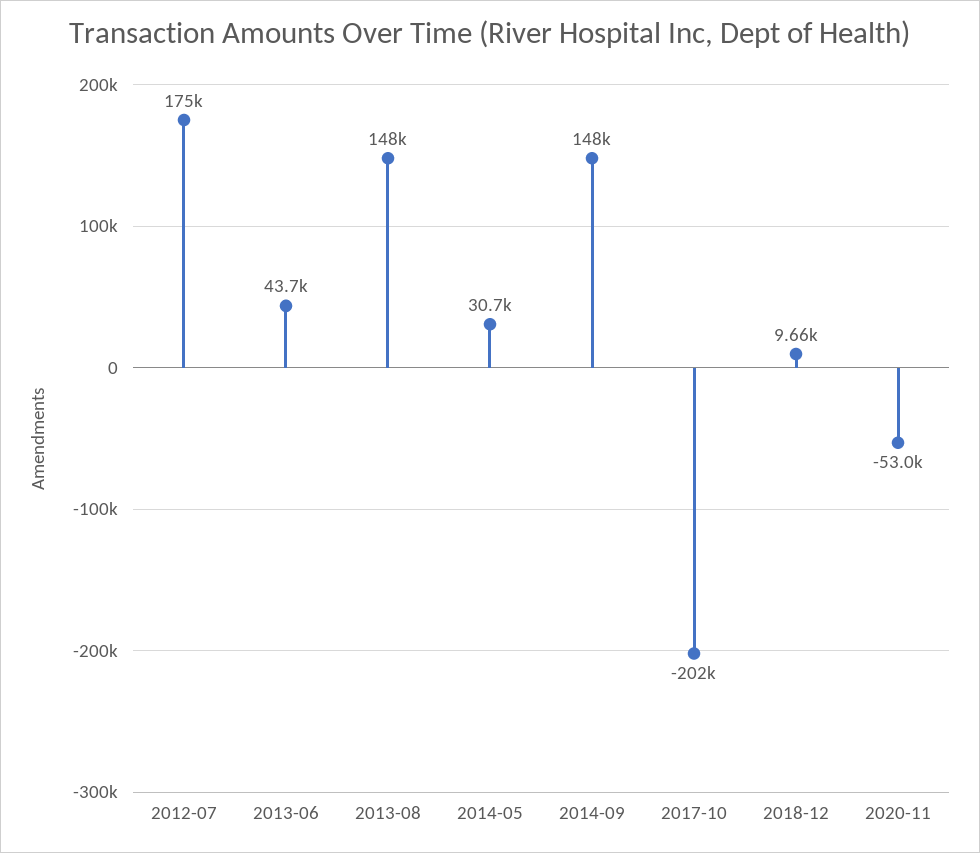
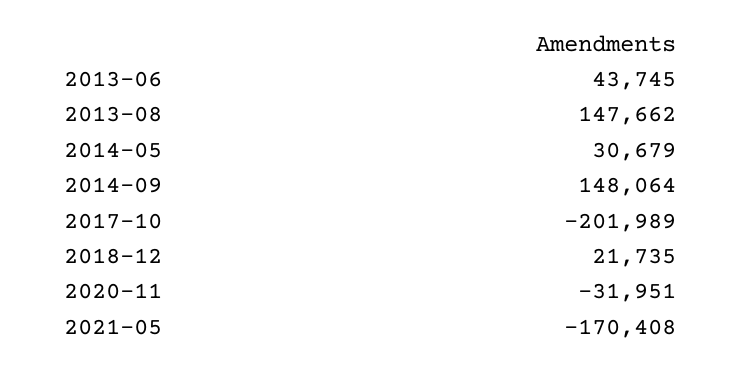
2012-07: 175000 -> none
2018-12: 9660 -> 21735
2020-11: -53000 -> -31951
2021-05: none -> -170408

